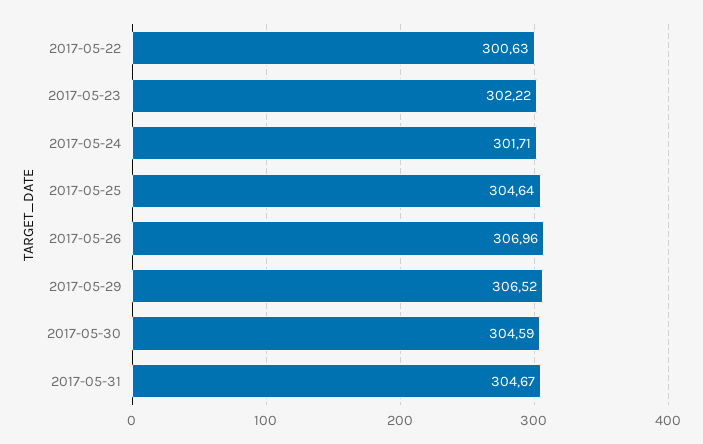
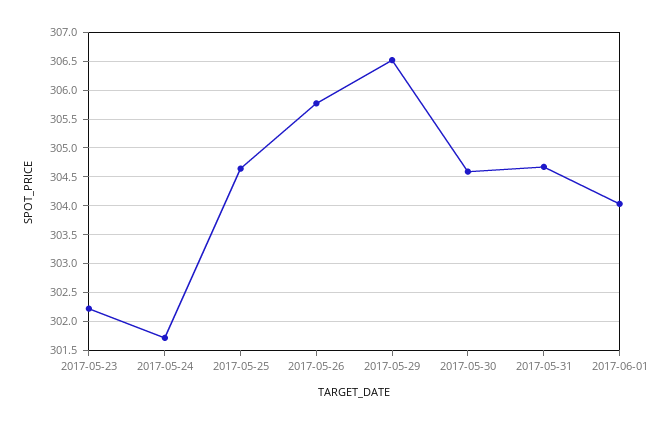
2017-05-22: 300.63 -> none
2017-05-26: 306.96 -> 305.75
2017-06-01: none -> 304

